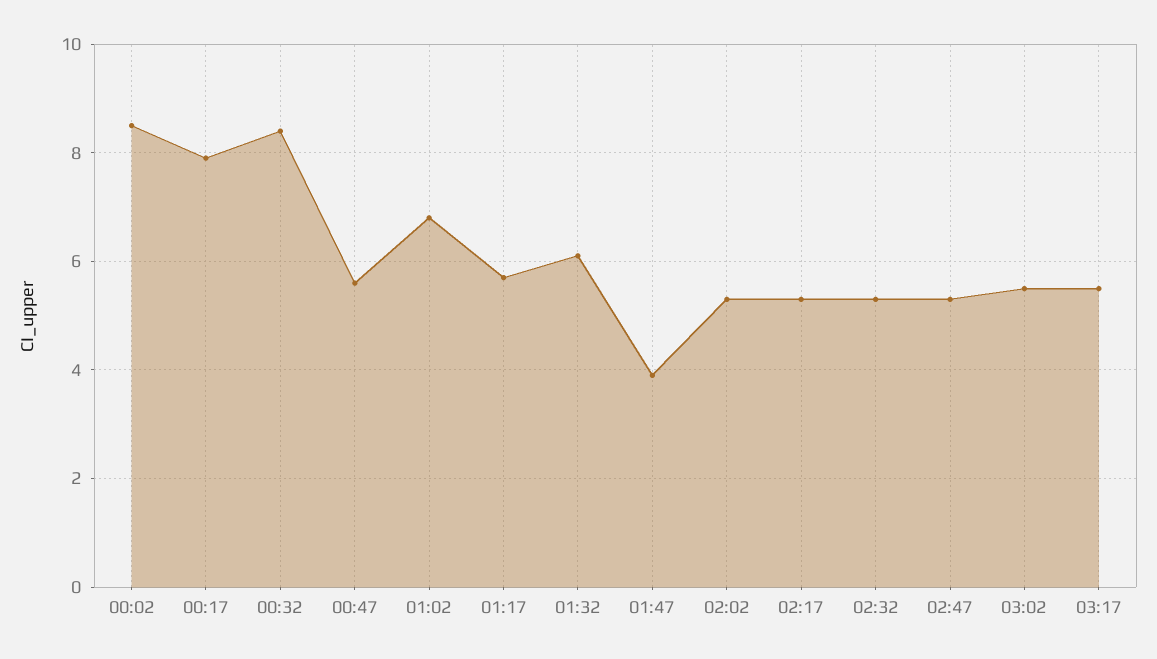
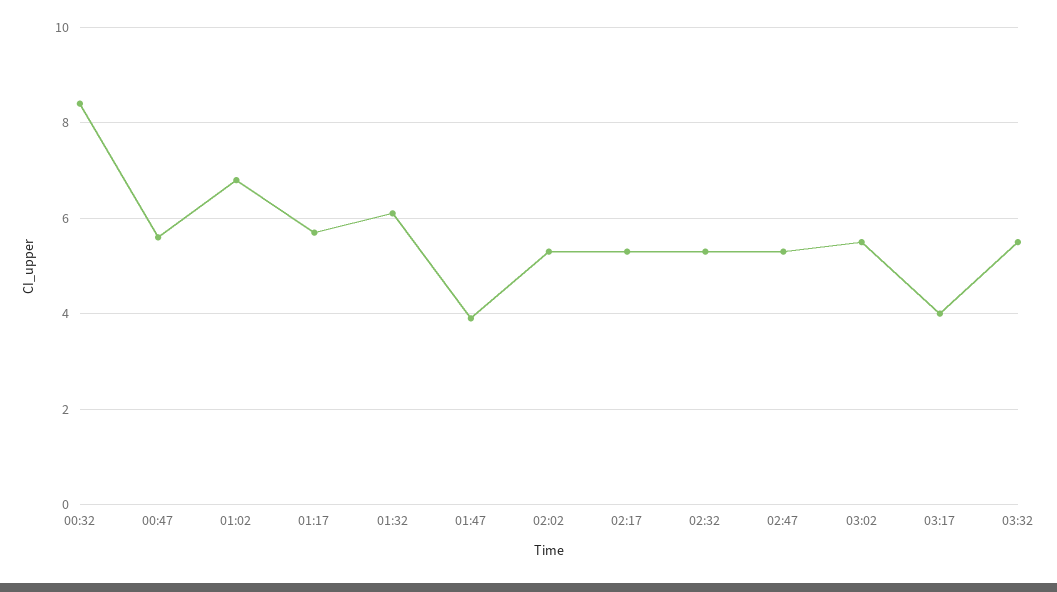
00:02: 8.5 -> none
00:17: 8 -> none
03:17: 5.5 -> 4
03:32: none -> 5.5

